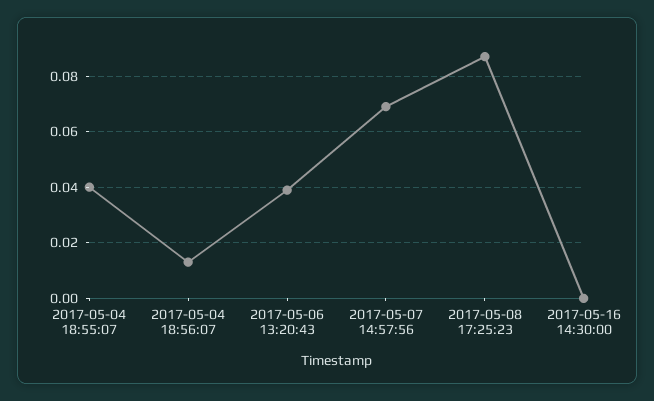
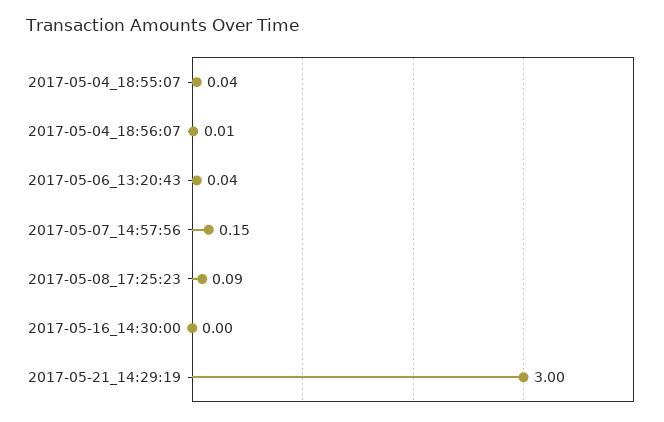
2017-05-07 14:57:56: 0.07 -> 0.15
2017-05-21_14:29:19: none -> 3

